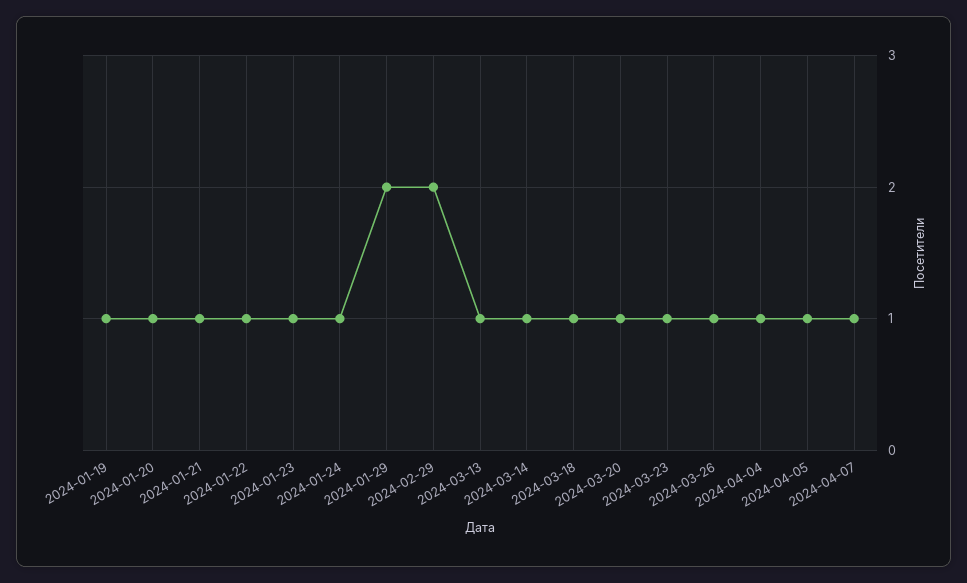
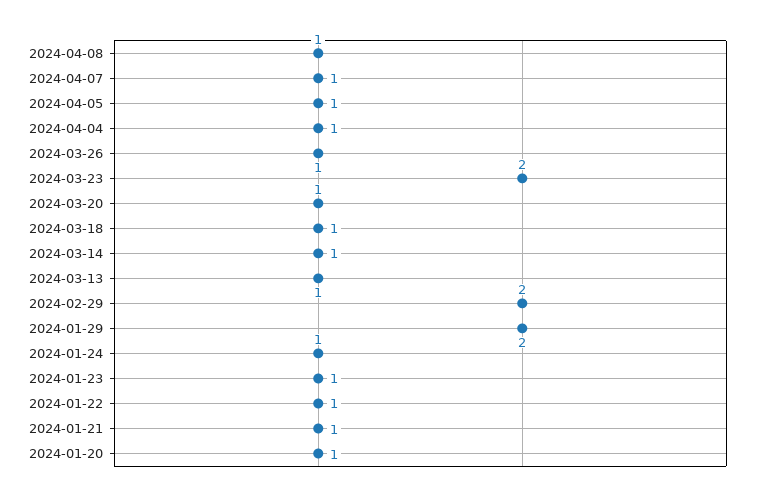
2024-01-19: 1 -> none
2024-03-23: 1 -> 2
2024-04-08: none -> 1

